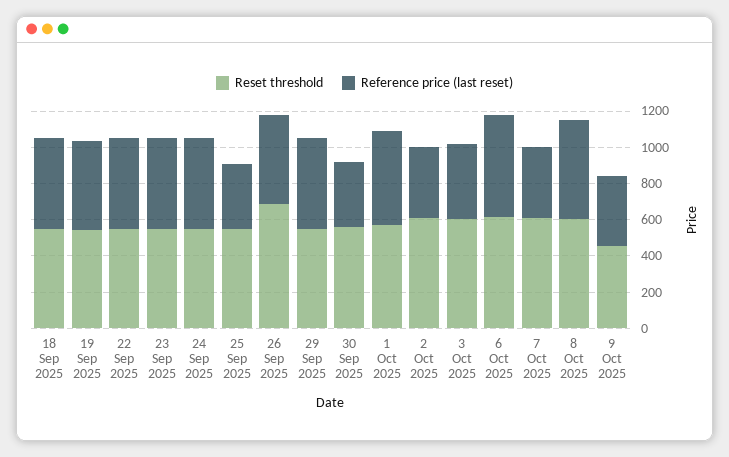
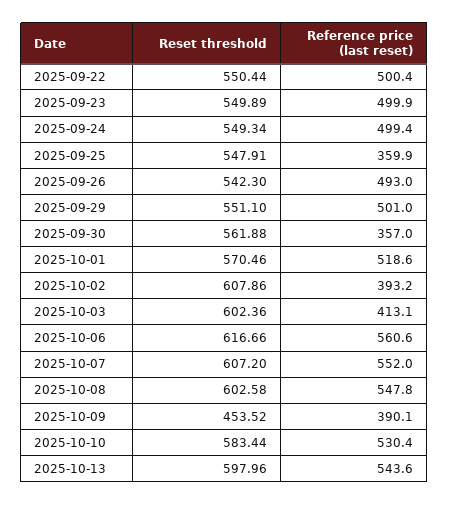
Reset threshold, 18 Sep 2025: 550 -> none
Reference price (last reset), 18 Sep 2025: 500 -> none
Reset threshold, 19 Sep 2025: 550 -> none
Reference price (last reset), 19 Sep 2025: 500 -> none
Reset threshold, 26 Sep 2025: 700 -> 542.3
Reference price (last reset), 7 Oct 2025: 400 -> 552
Reset threshold, 2025-10-10: none -> 583.44
Reference price (last reset), 2025-10-10: none -> 530.4
Reset threshold, 2025-10-13: none -> 597.96
Reference price (last reset), 2025-10-13: none -> 543.6

